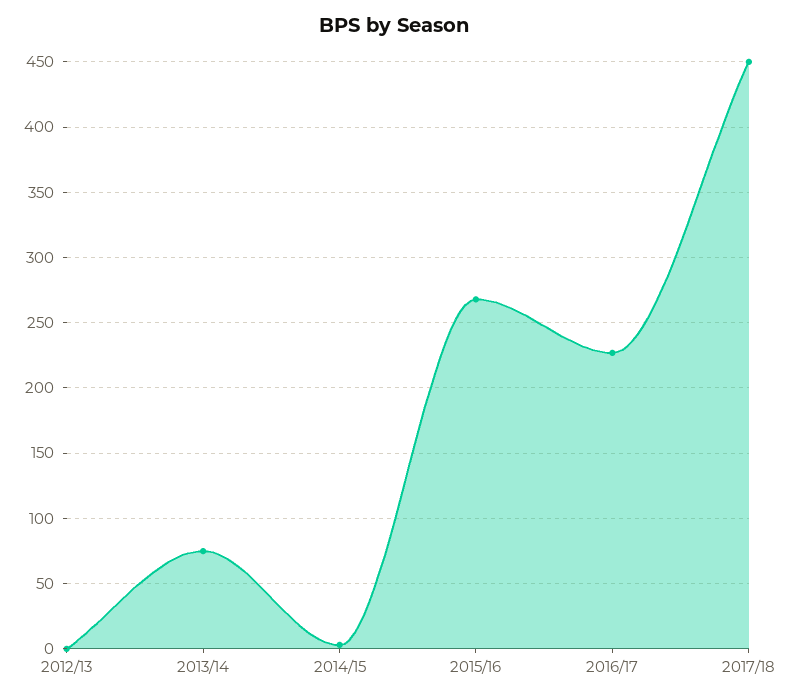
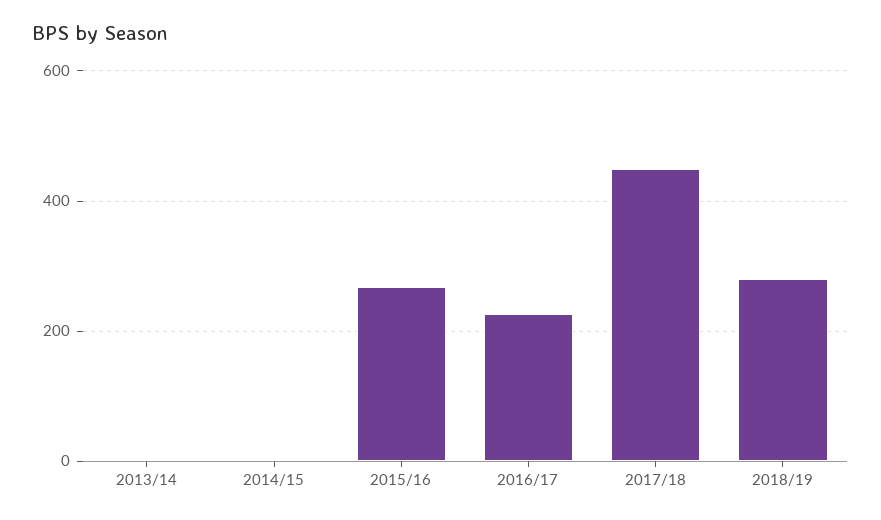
2012/13: 0 -> none
2013/14: 75 -> 0
2018/19: none -> 280

